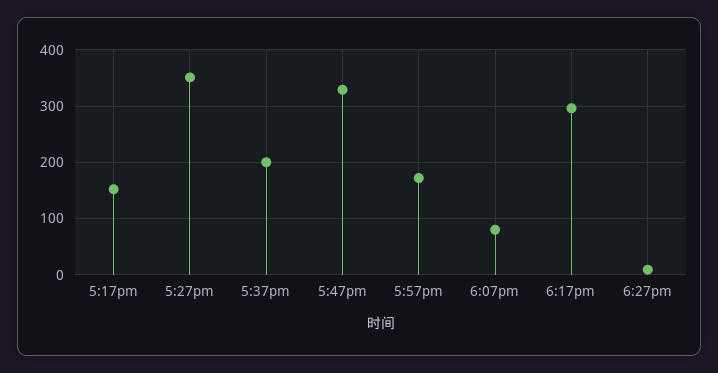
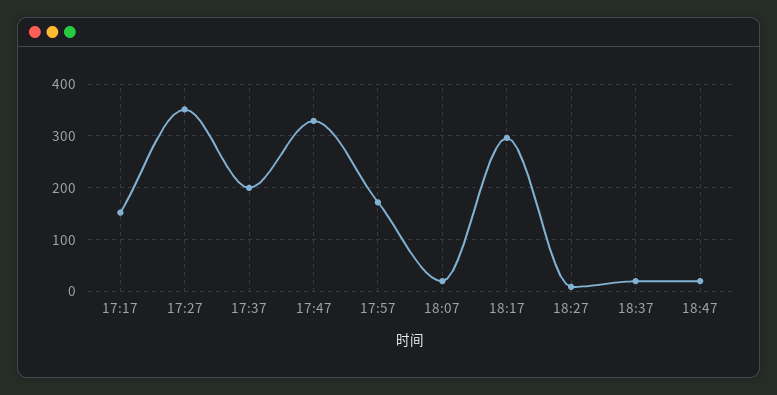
6:07pm: 80 -> 20
18:37: none -> 20
18:47: none -> 20

